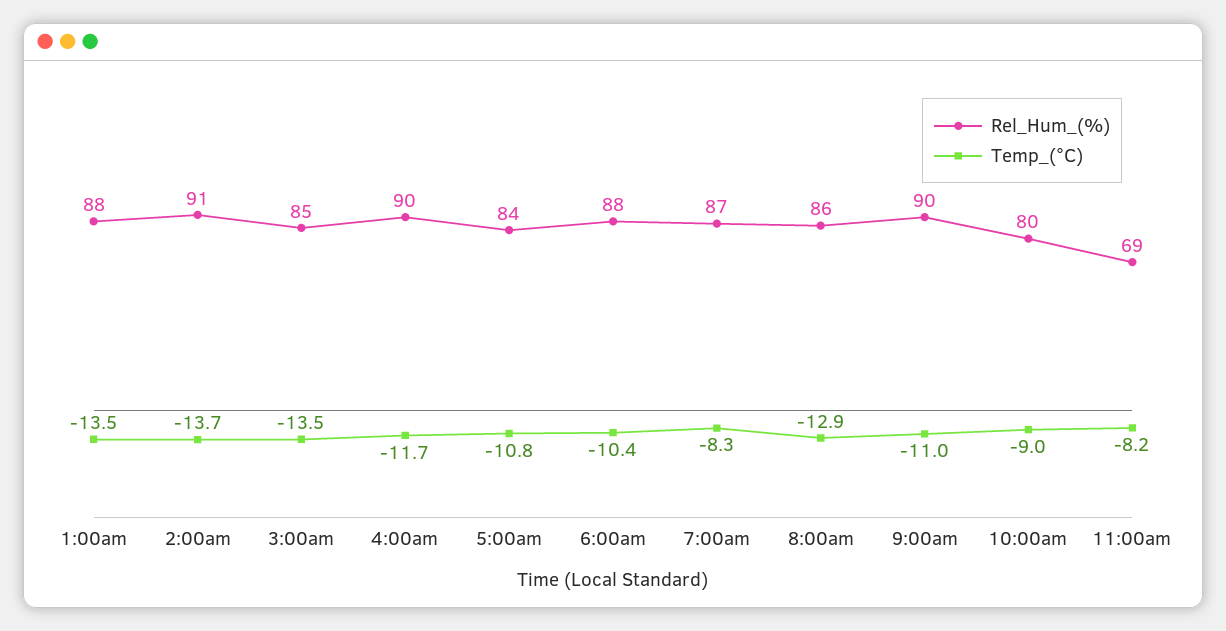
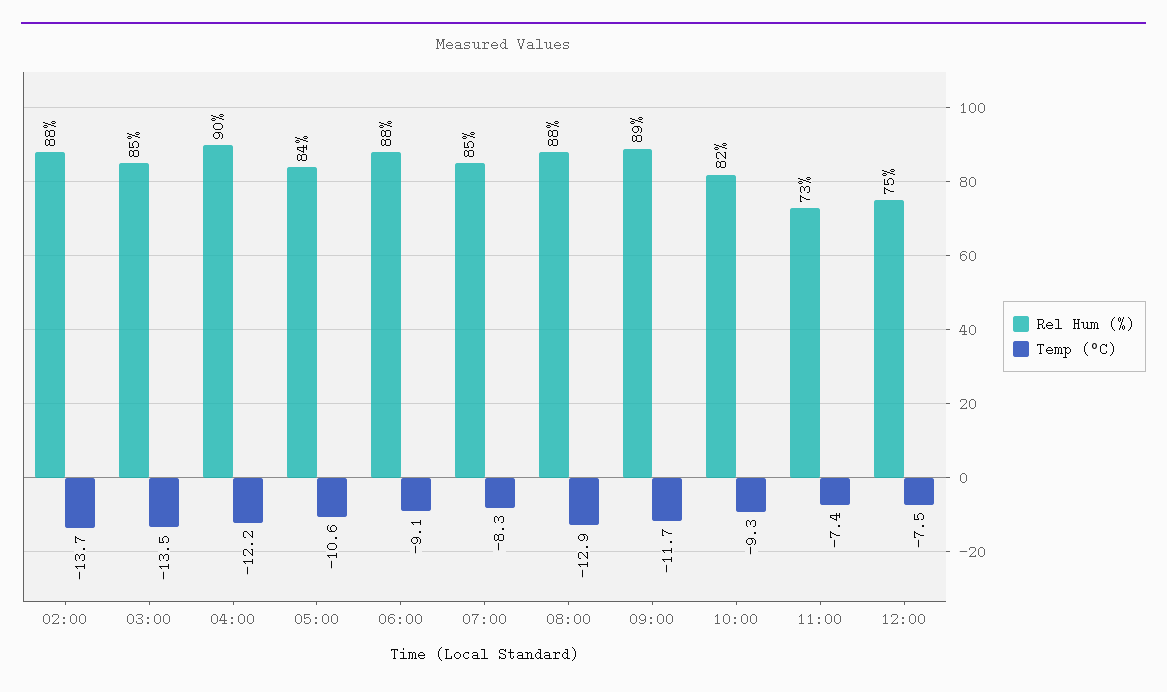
Rel_Hum_(%), 1:00am: 88 -> none
Temp_(°C), 1:00am: -13.5 -> none
Rel_Hum_(%), 2:00am: 91 -> 88
Temp_(°C), 4:00am: -11.7 -> -12.2
Temp_(°C), 5:00am: -10.8 -> -10.6
Temp_(°C), 6:00am: -10.4 -> -9.1
Rel_Hum_(%), 7:00am: 87 -> 85
Rel_Hum_(%), 8:00am: 86 -> 88
Rel_Hum_(%), 9:00am: 90 -> 89
Temp_(°C), 9:00am: -11 -> -11.7
Rel_Hum_(%), 10:00am: 80 -> 82
Temp_(°C), 10:00am: -9 -> -9.3
Rel_Hum_(%), 11:00am: 69 -> 73
Temp_(°C), 11:00am: -8.2 -> -7.4
Rel_Hum_(%), 12:00: none -> 75
Temp_(°C), 12:00: none -> -7.5

